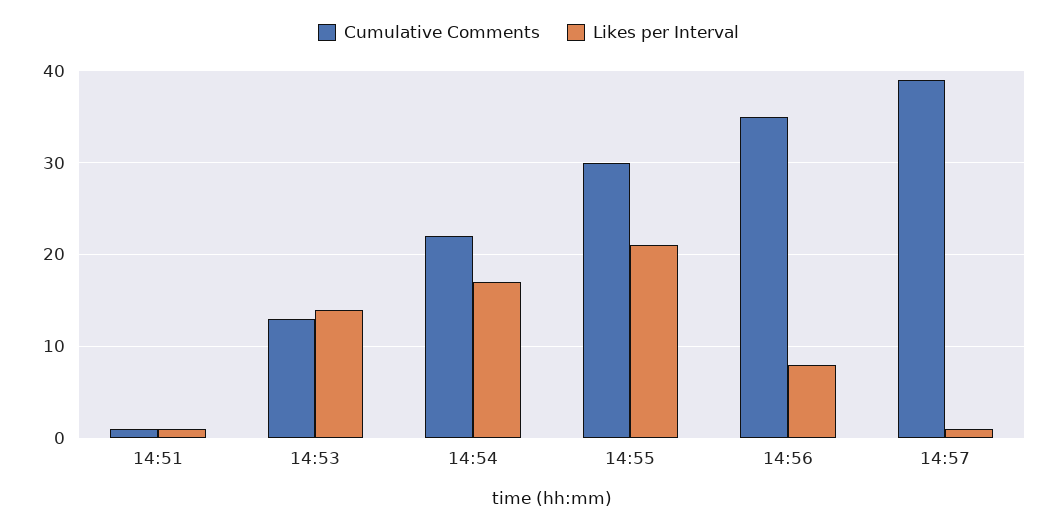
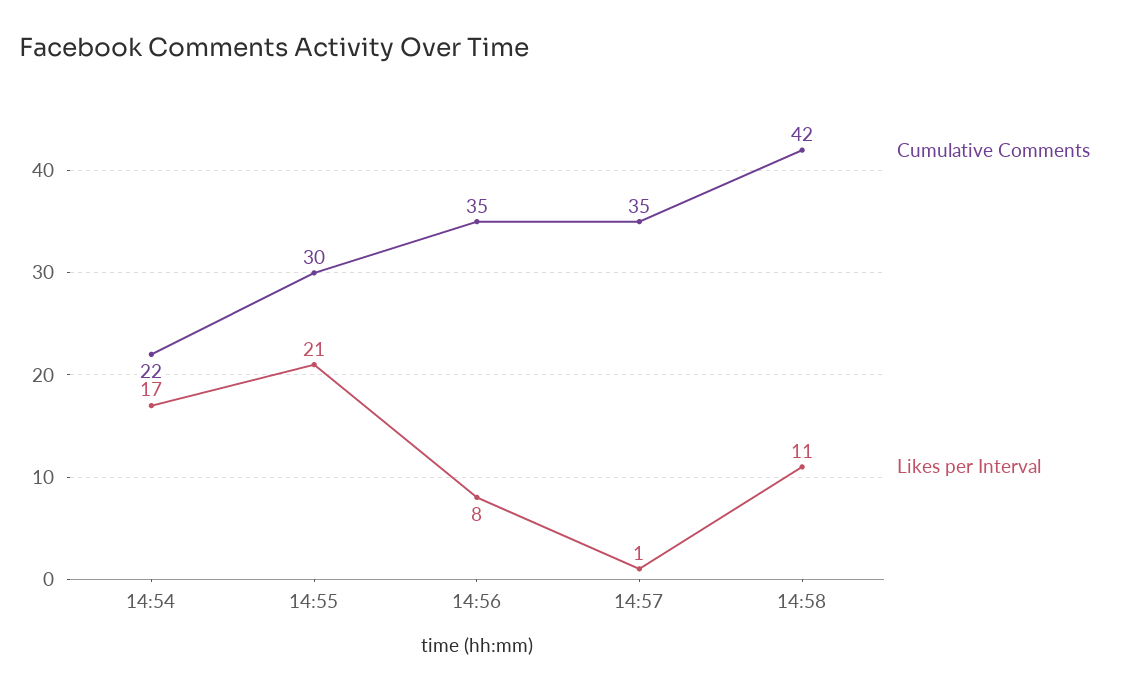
Cumulative Comments, 14:51: 1 -> none
Likes per Interval, 14:51: 1 -> none
Cumulative Comments, 14:53: 13 -> none
Likes per Interval, 14:53: 14 -> none
Cumulative Comments, 14:57: 39 -> 35
Cumulative Comments, 14:58: none -> 42
Likes per Interval, 14:58: none -> 11

